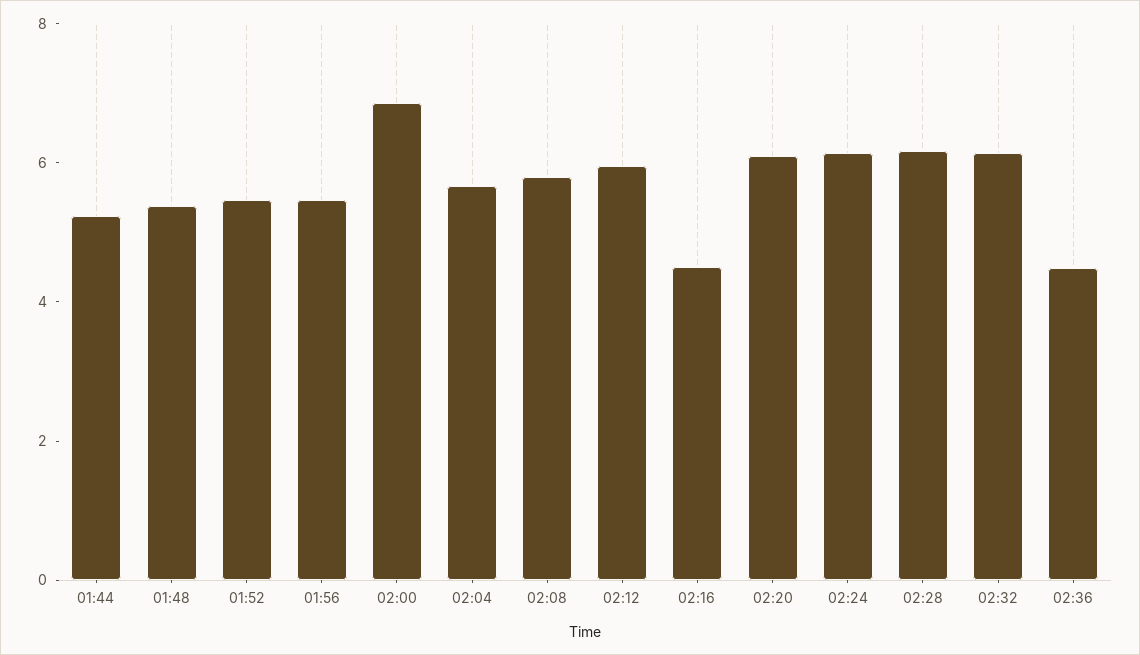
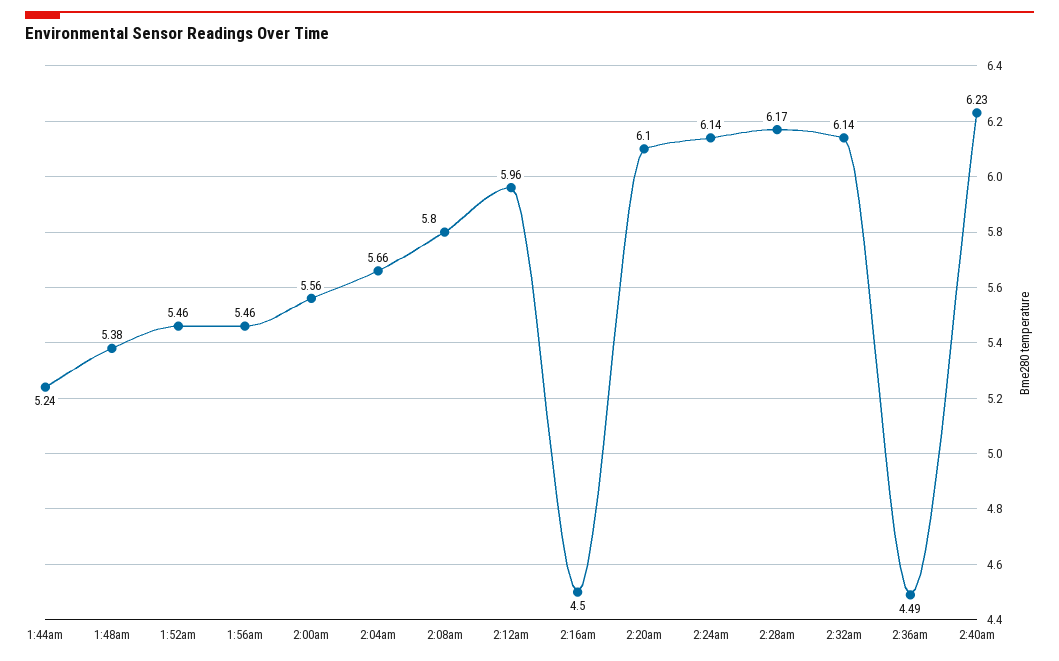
02:00: 7 -> 5.56
2:40am: none -> 6.23

